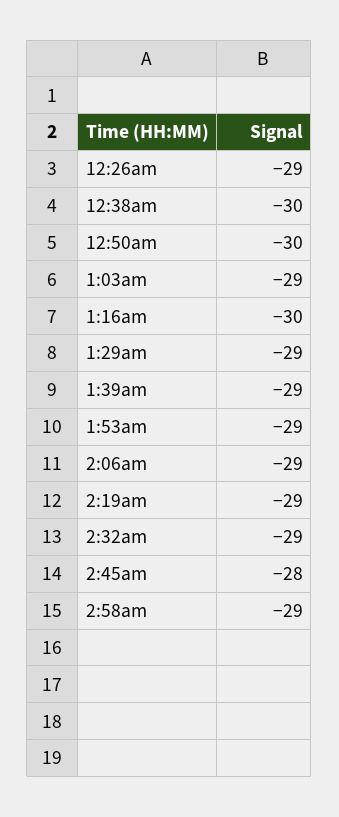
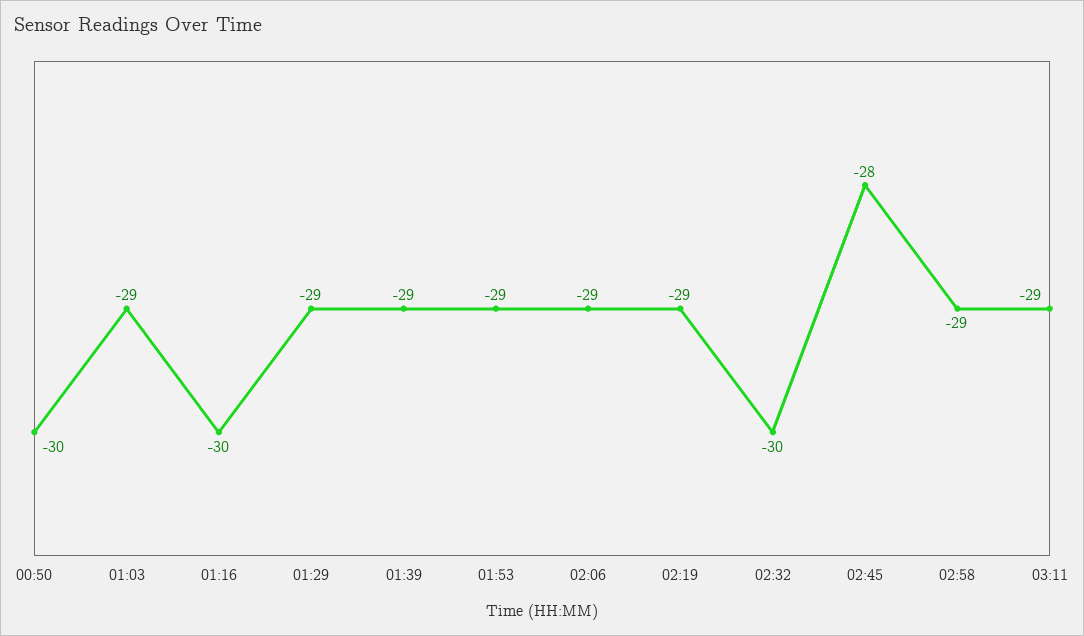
12:26am: -29 -> none
12:38am: -30 -> none
2:32am: -29 -> -30
03:11: none -> -29

